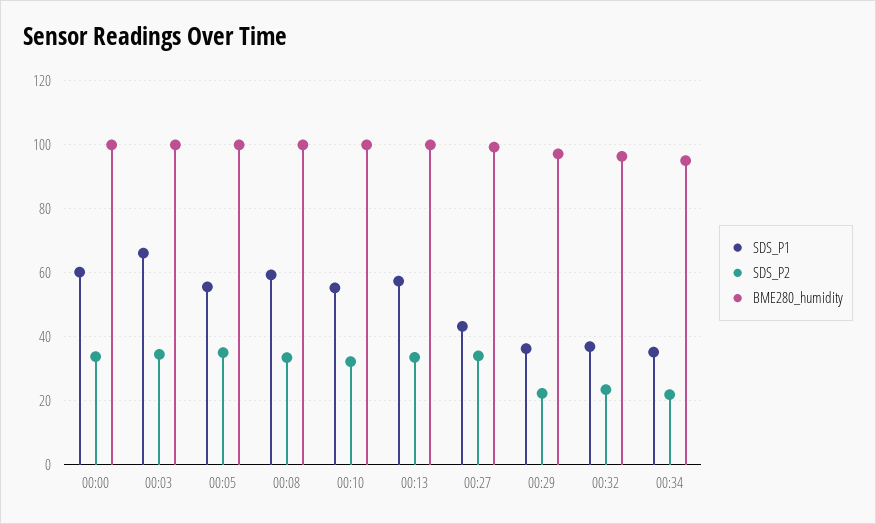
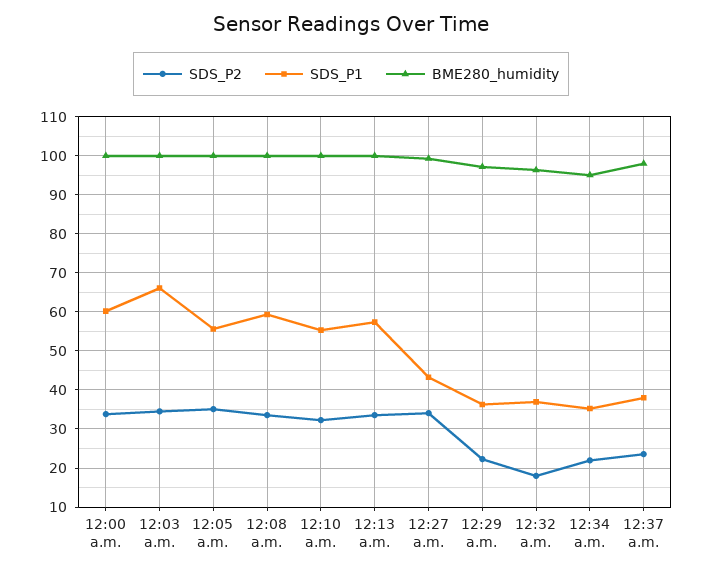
SDS_P2, 00:32: 24 -> 18
SDS_P2, 12:37 a.m.: none -> 24
SDS_P1, 12:37 a.m.: none -> 38
BME280_humidity, 12:37 a.m.: none -> 98

